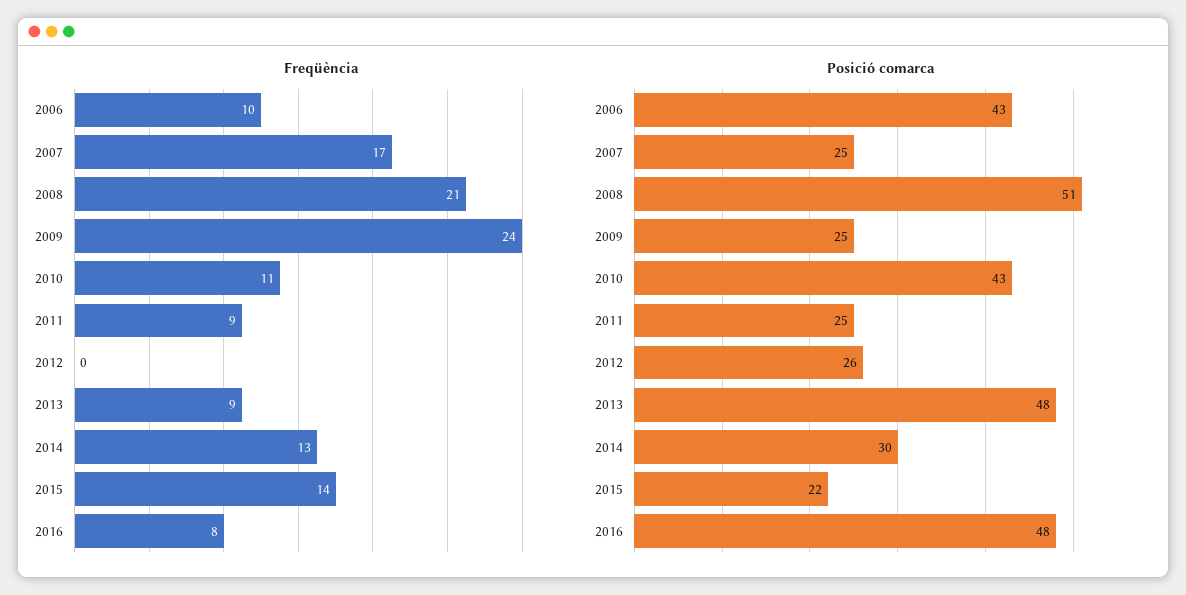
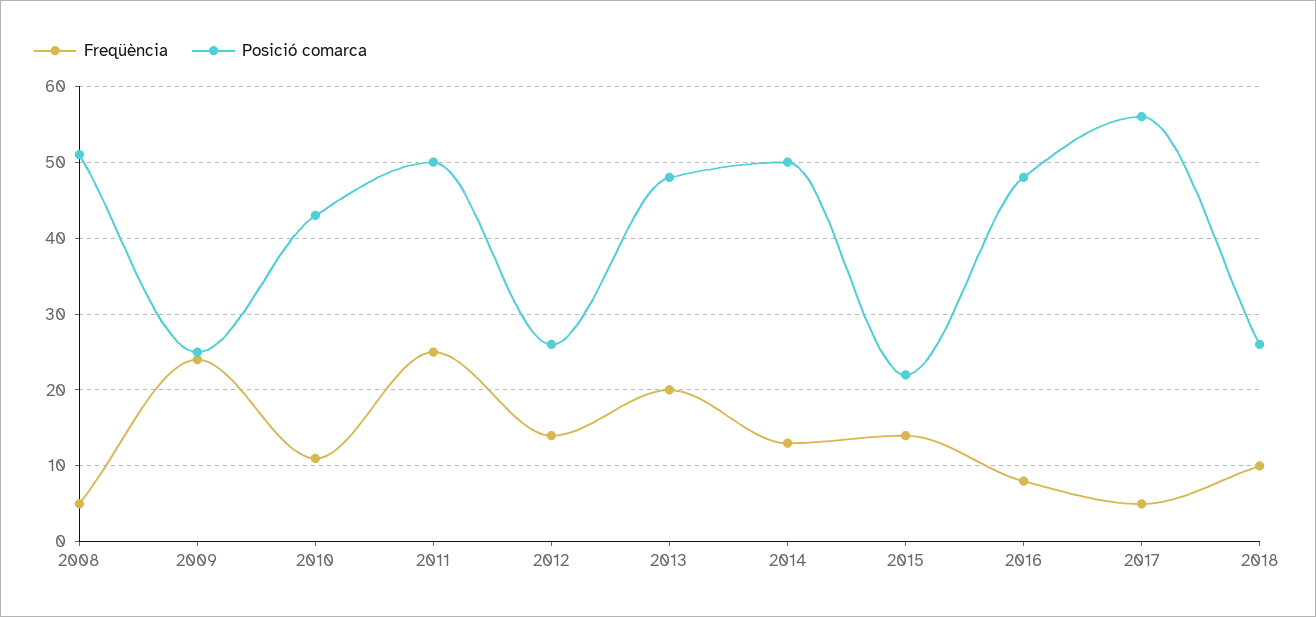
Freqüència, 2006: 10 -> none
Freqüència, 2007: 17 -> none
Freqüència, 2008: 21 -> 5
Freqüència, 2011: 9 -> 25
Freqüència, 2012: 0 -> 14
Freqüència, 2013: 9 -> 20
Posició comarca, 2006: 43 -> none
Posició comarca, 2007: 25 -> none
Posició comarca, 2011: 25 -> 50
Posició comarca, 2014: 30 -> 50
Freqüència, 2017: none -> 5
Posició comarca, 2017: none -> 56
Freqüència, 2018: none -> 10
Posició comarca, 2018: none -> 26

